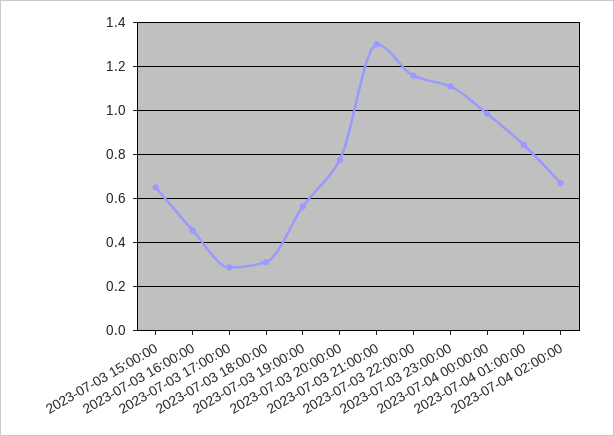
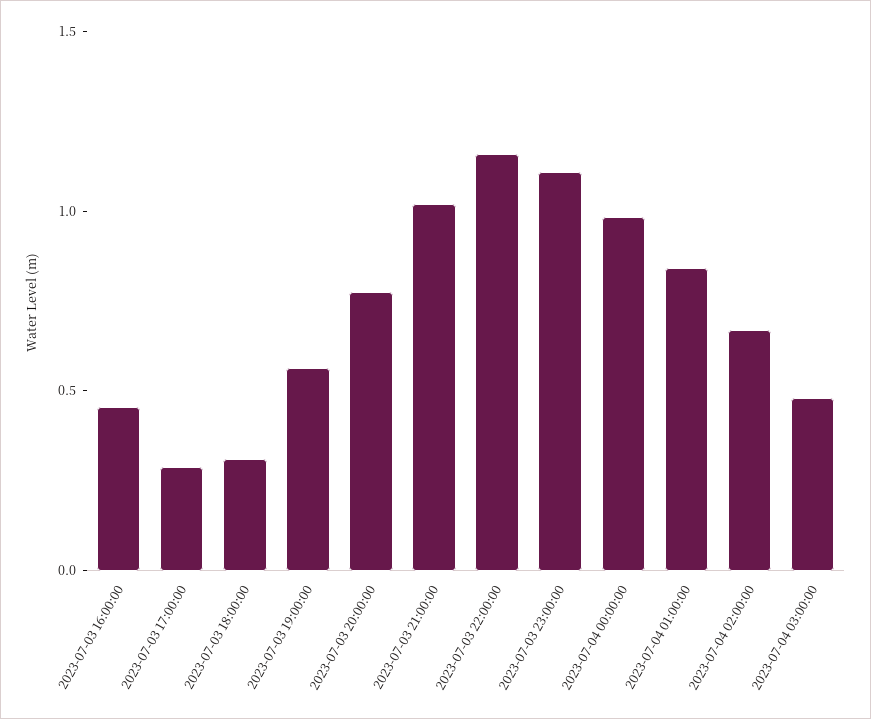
2023-07-03 15:00:00: 0.65 -> none
2023-07-03 21:00:00: 1.3 -> 1
2023-07-04 03:00:00: none -> 0.5

